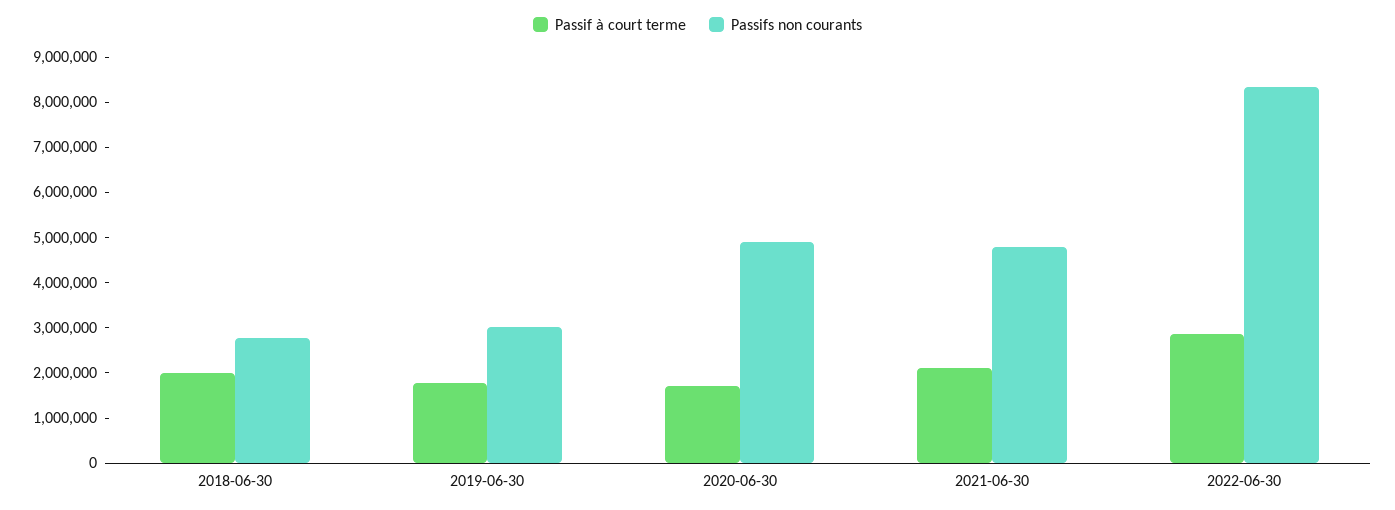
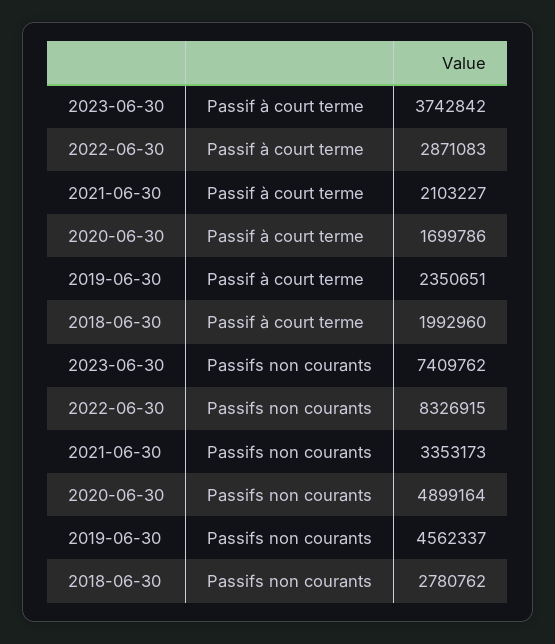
Passif à court terme, 2019-06-30: 1800000 -> 2350651
Passifs non courants, 2019-06-30: 3000000 -> 4562337
Passifs non courants, 2021-06-30: 4800000 -> 3353173
Passif à court terme, 2023-06-30: none -> 3742842
Passifs non courants, 2023-06-30: none -> 7409762

